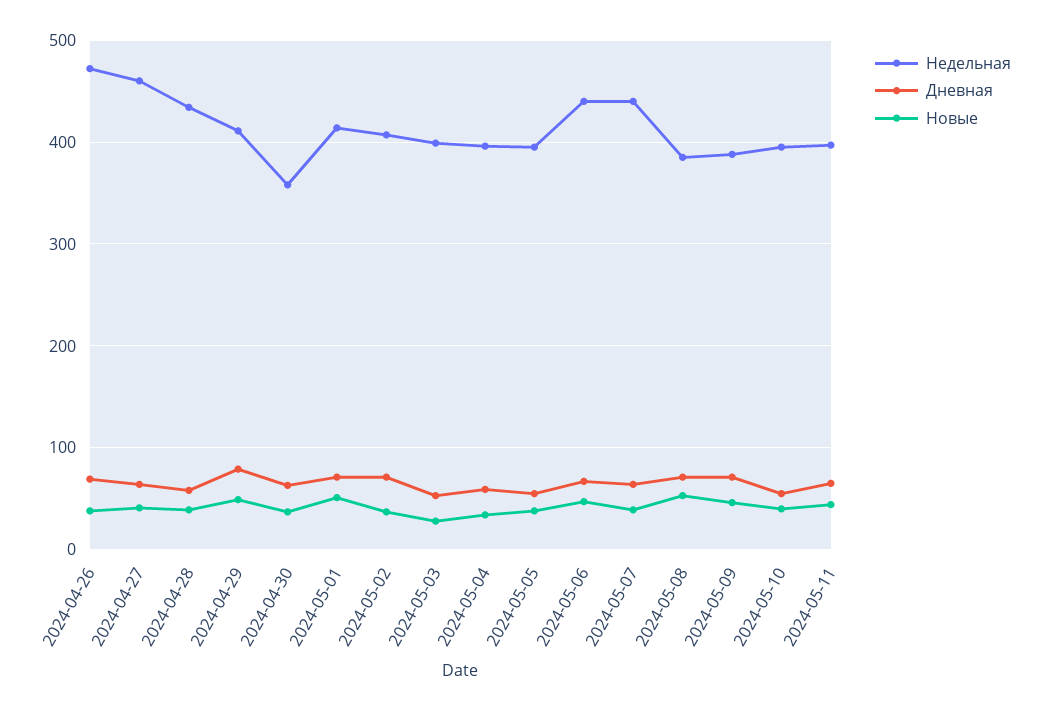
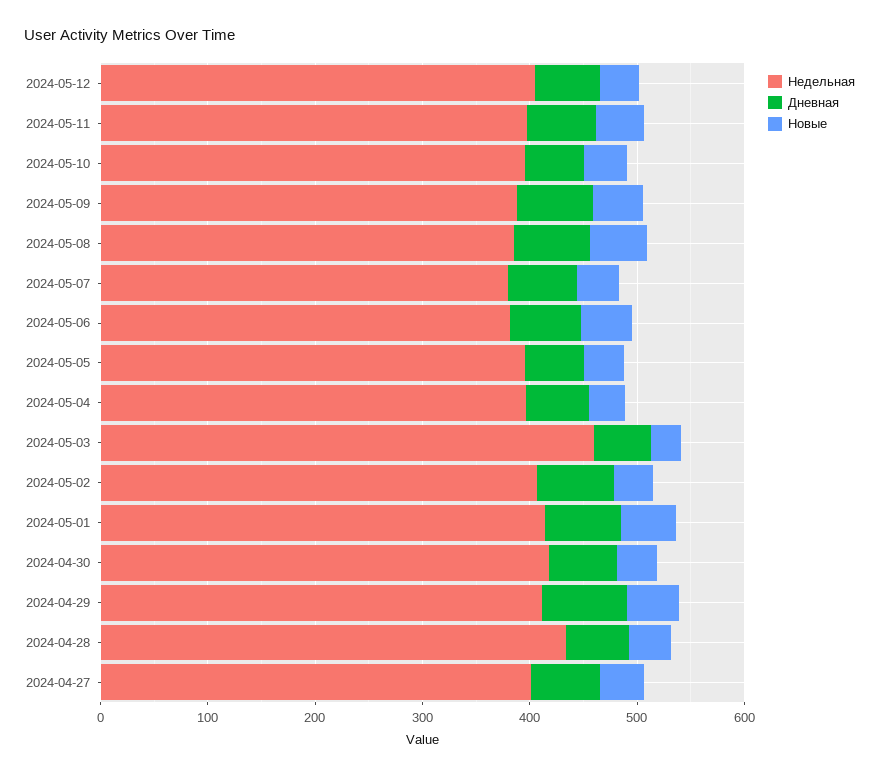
Недельная, 2024-04-26: 470 -> none
Дневная, 2024-04-26: 70 -> none
Новые, 2024-04-26: 40 -> none
Недельная, 2024-04-27: 460 -> 400
Недельная, 2024-04-30: 360 -> 420
Недельная, 2024-05-03: 400 -> 460
Недельная, 2024-05-06: 440 -> 380
Недельная, 2024-05-07: 440 -> 380
Недельная, 2024-05-12: none -> 400
Дневная, 2024-05-12: none -> 60
Новые, 2024-05-12: none -> 40

